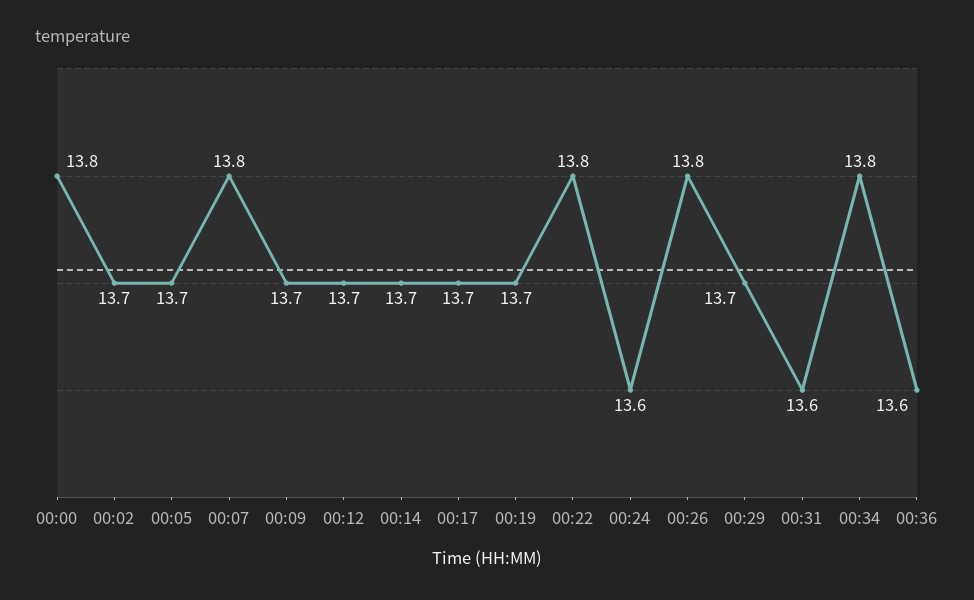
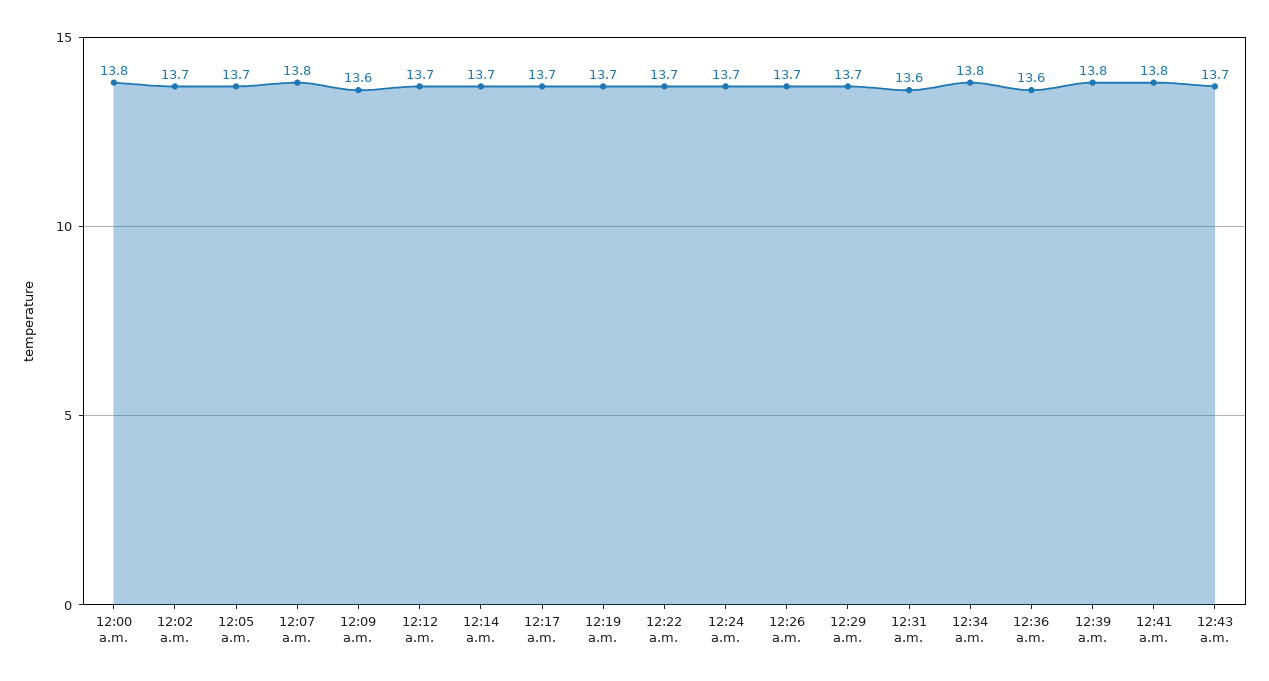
00:09: 13.7 -> 13.6
00:22: 13.8 -> 13.7
00:24: 13.6 -> 13.7
00:26: 13.8 -> 13.7
12:39 a.m.: none -> 13.8
12:41 a.m.: none -> 13.8
12:43 a.m.: none -> 13.7

